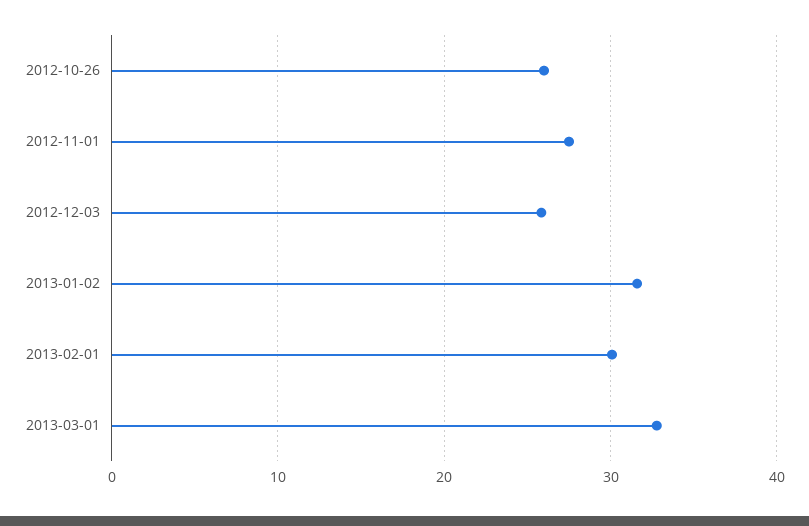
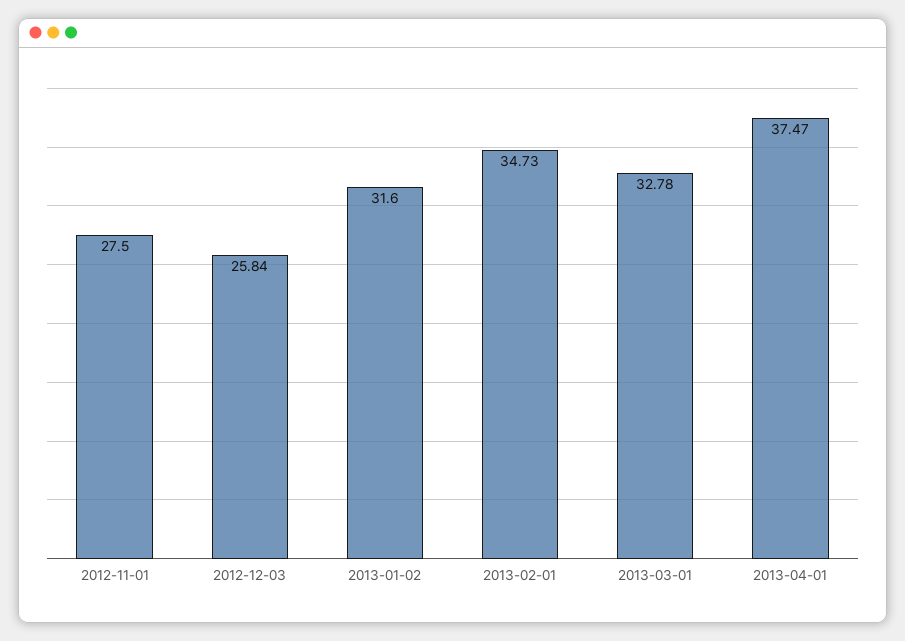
2012-10-26: 26 -> none
2013-02-01: 30 -> 34.73
2013-04-01: none -> 37.47

